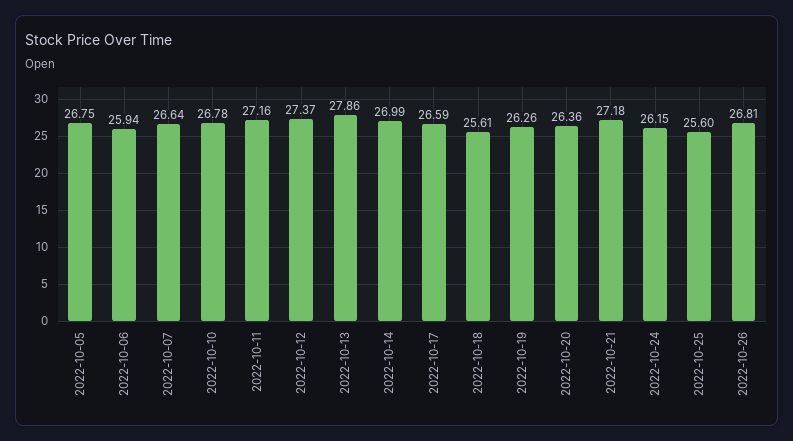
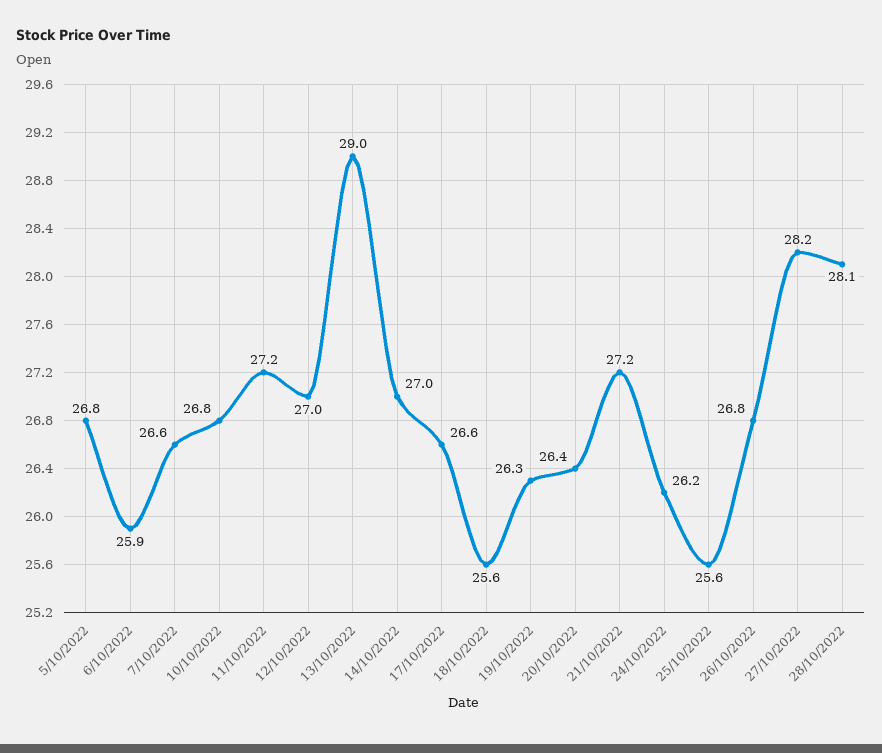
2022-10-12: 27.37 -> 27
2022-10-13: 27.86 -> 29
27/10/2022: none -> 28.2
28/10/2022: none -> 28.1

